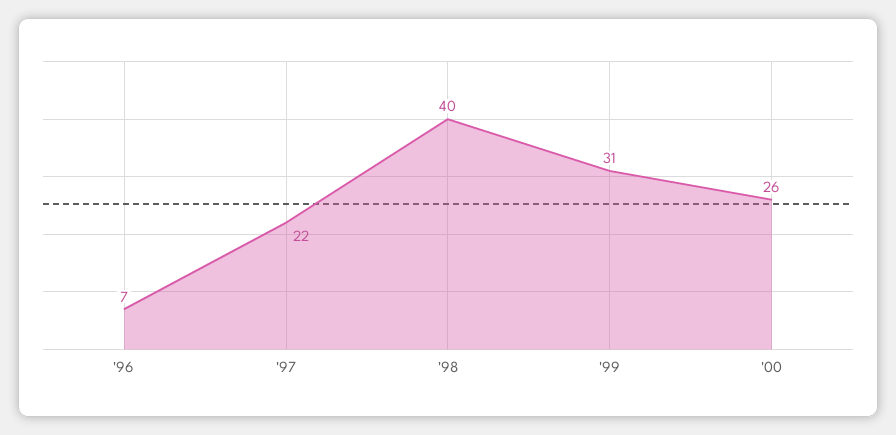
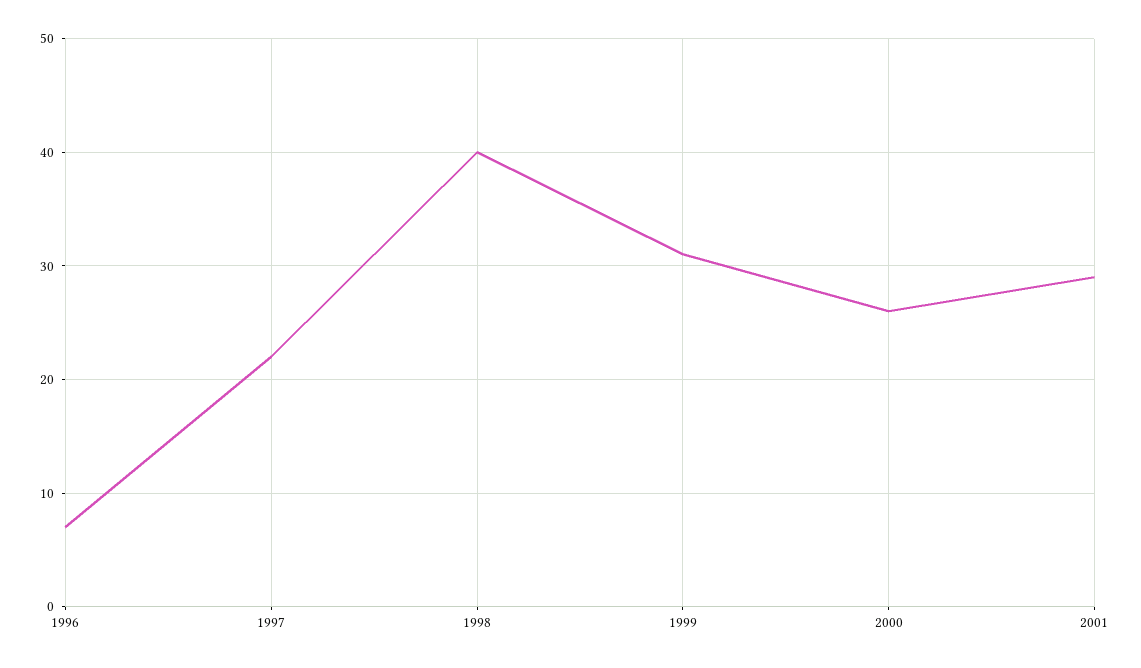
2001: none -> 29

